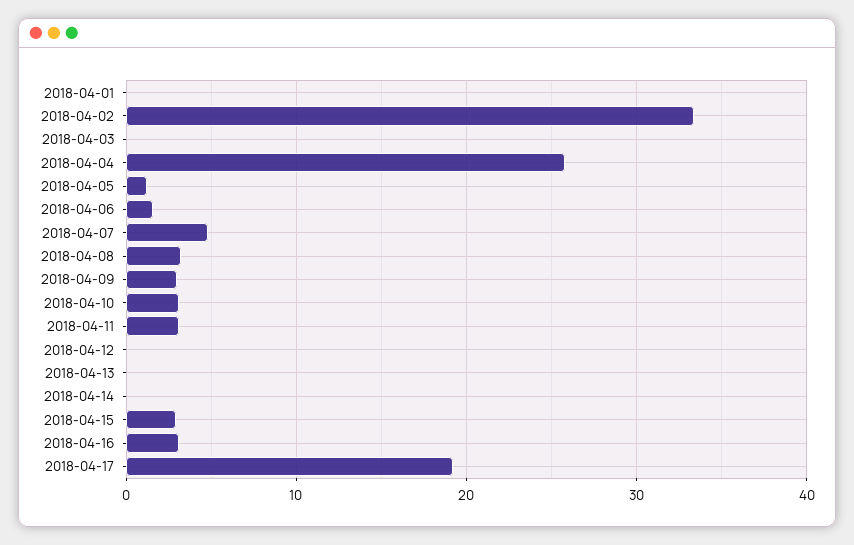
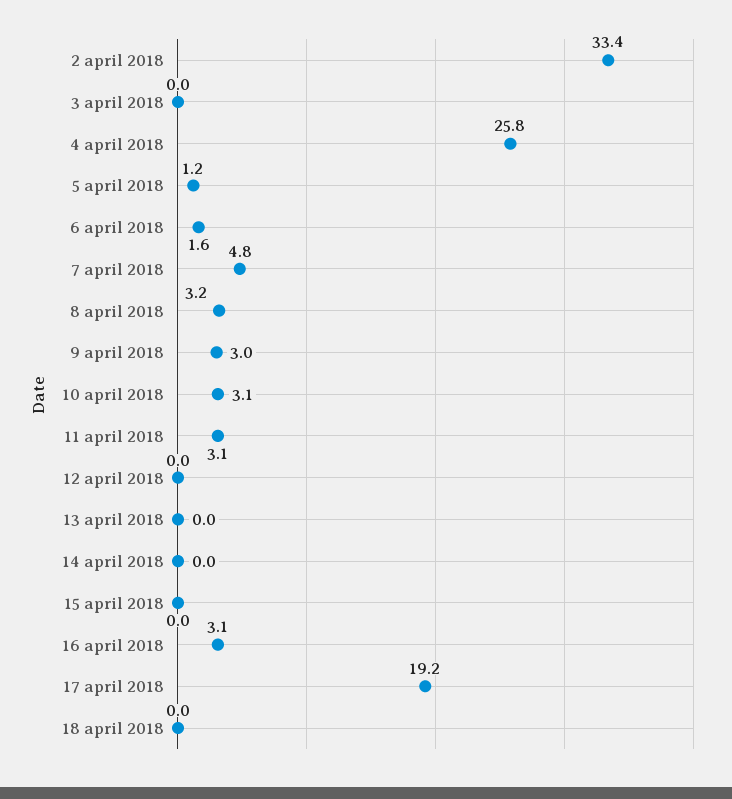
2018-04-01: 0 -> none
2018-04-15: 3 -> 0
18 april 2018: none -> 0

